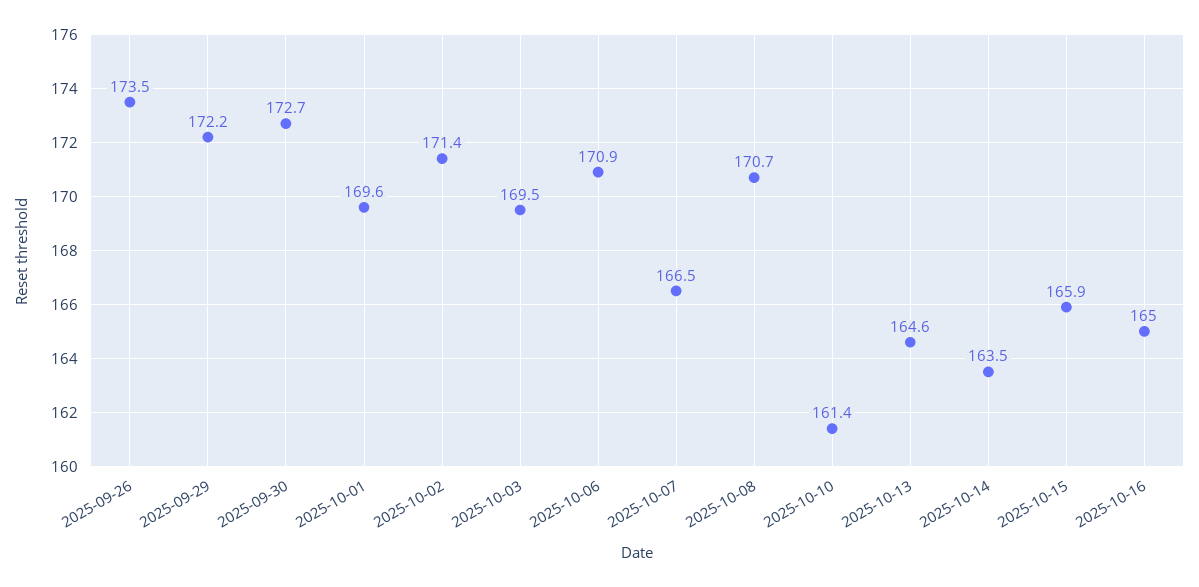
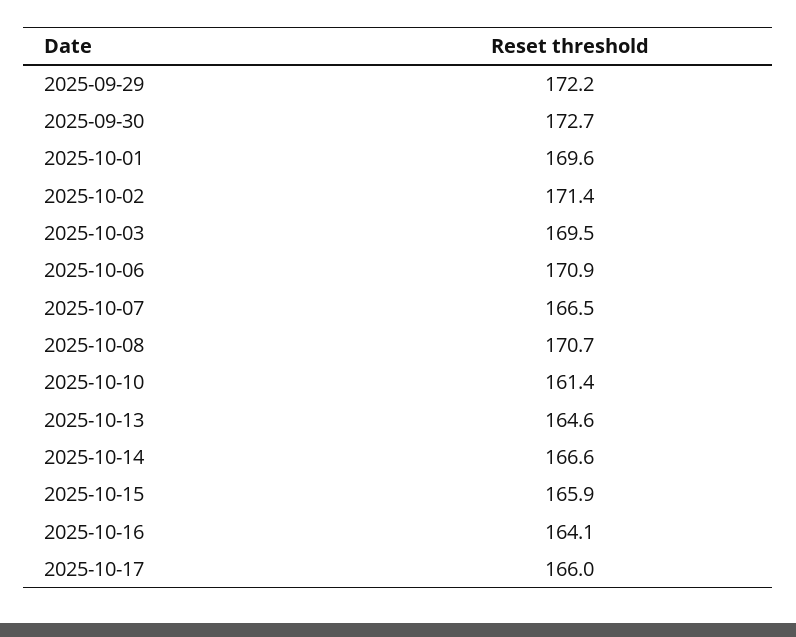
2025-09-26: 173.5 -> none
2025-10-14: 163.5 -> 166.6
2025-10-16: 165 -> 164.1
2025-10-17: none -> 166

